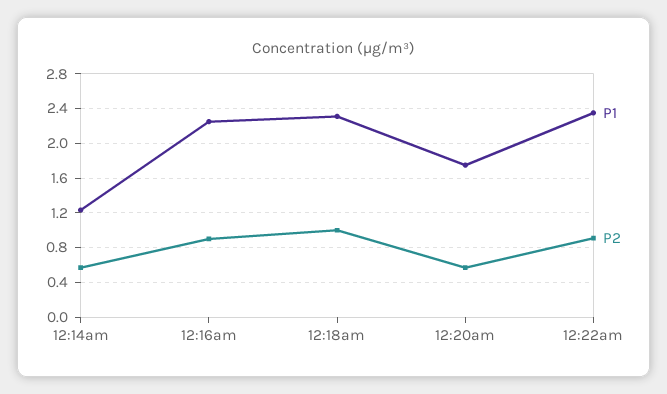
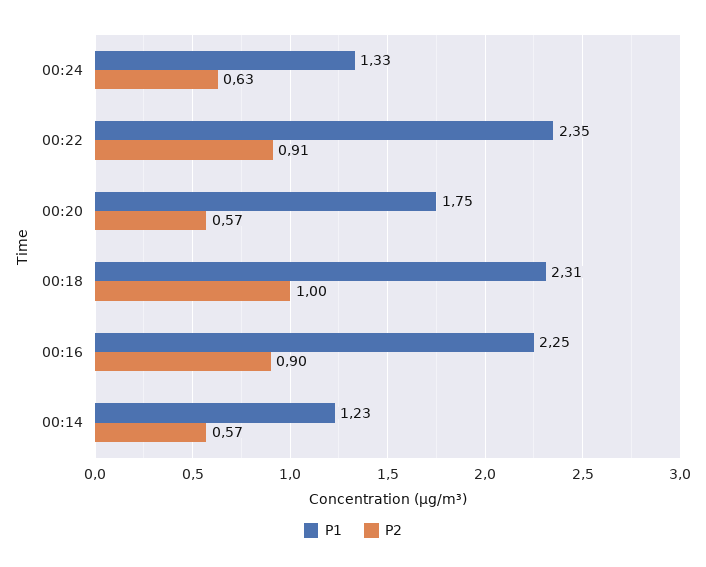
P1, 00:24: none -> 1.33
P2, 00:24: none -> 0.63

